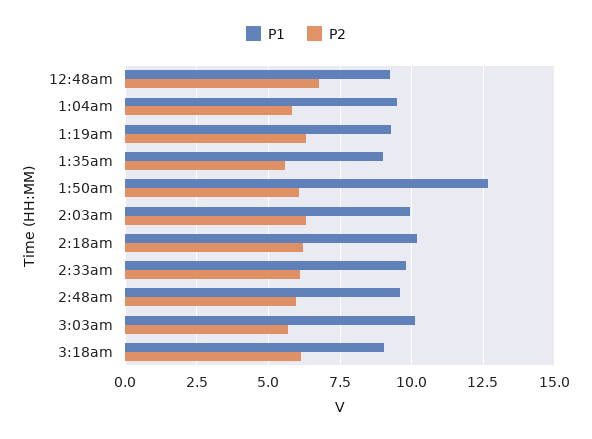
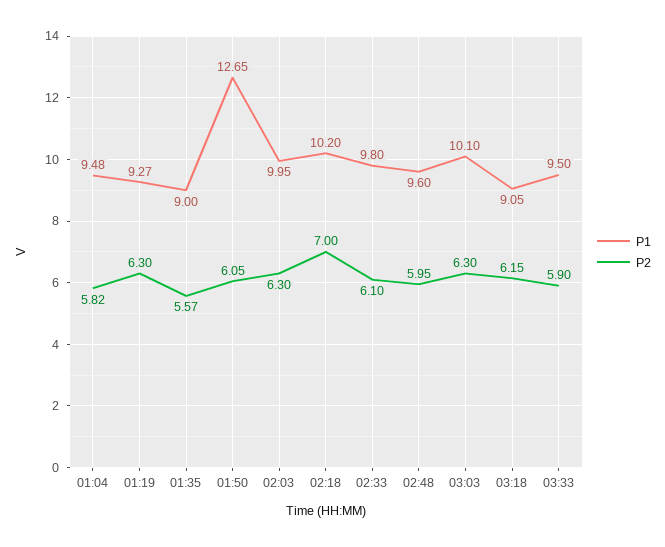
P1, 12:48am: 9.25 -> none
P2, 12:48am: 6.75 -> none
P2, 2:18am: 6.25 -> 7
P2, 3:03am: 5.75 -> 6.3
P1, 03:33: none -> 9.5
P2, 03:33: none -> 5.9

